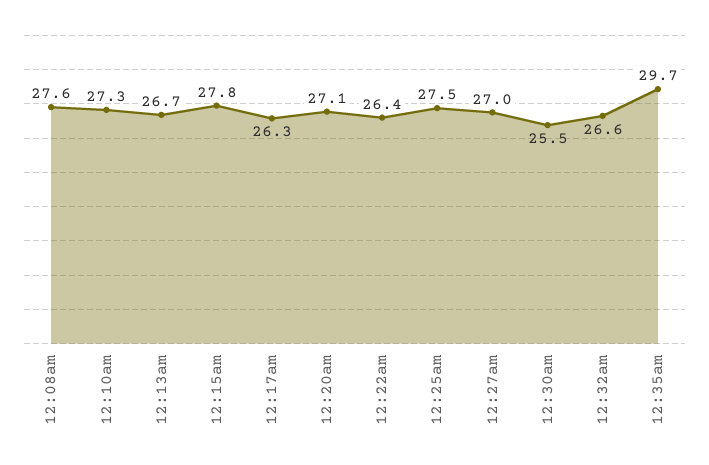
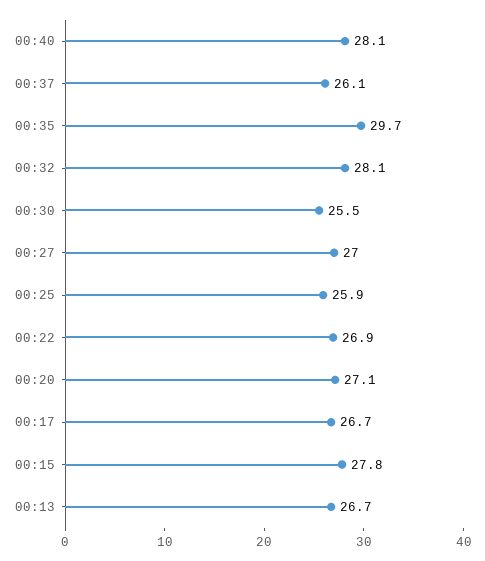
12:08am: 27.6 -> none
12:10am: 27.3 -> none
12:17am: 26.3 -> 26.7
12:22am: 26.4 -> 26.9
12:25am: 27.5 -> 25.9
12:32am: 26.6 -> 28.1
00:40: none -> 28.1
00:37: none -> 26.1

